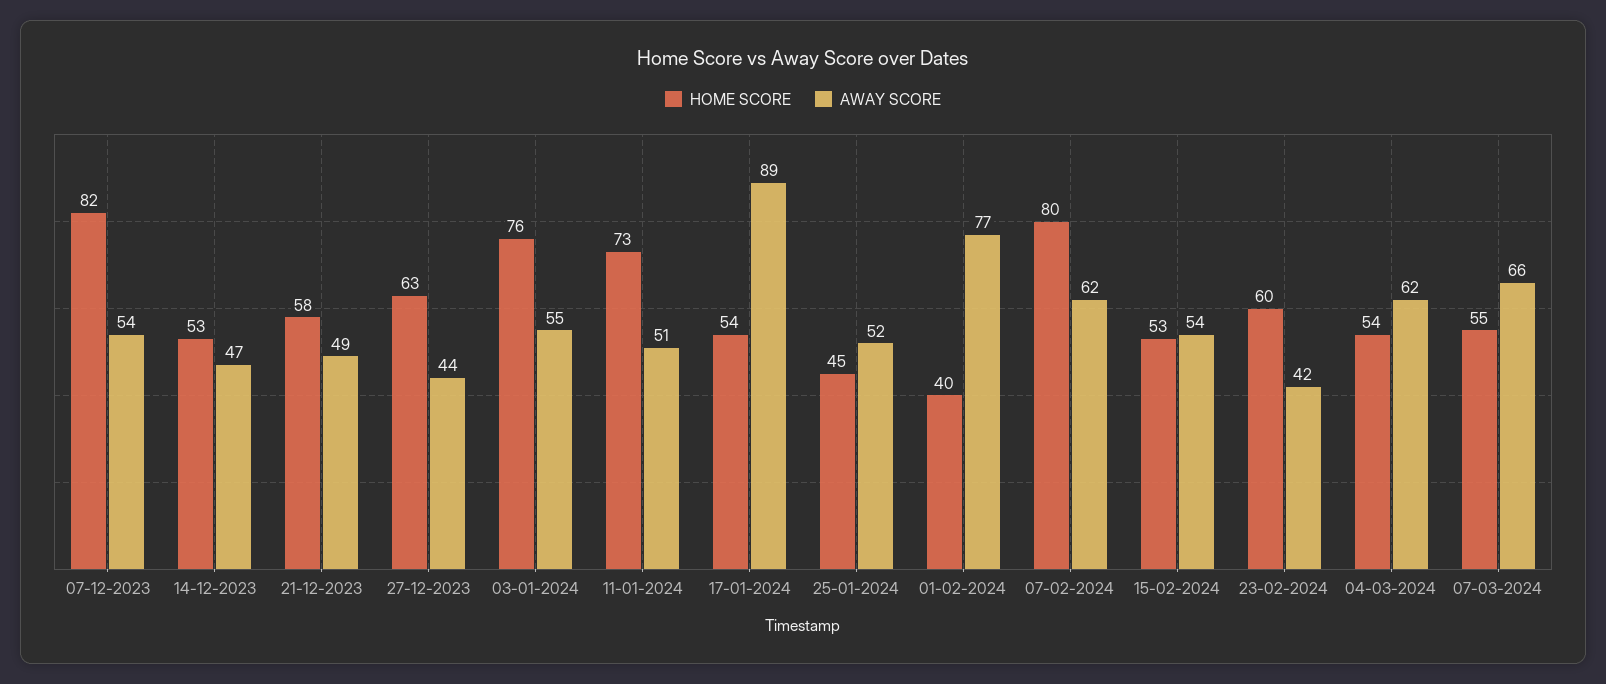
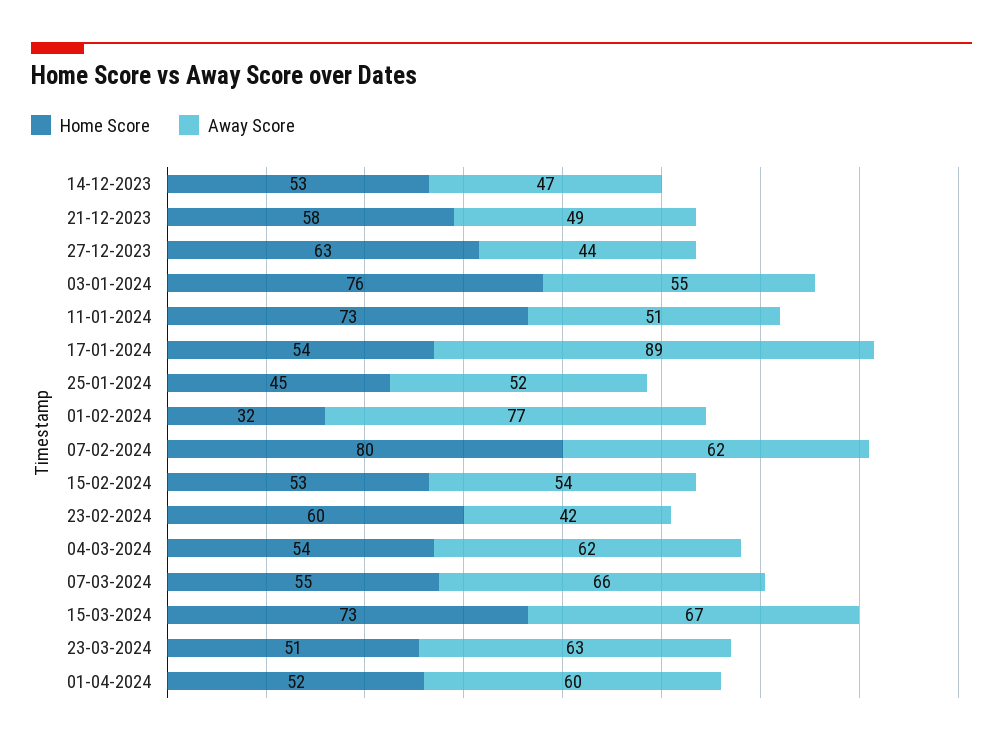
HOME SCORE, 07-12-2023: 82 -> none
AWAY SCORE, 07-12-2023: 54 -> none
HOME SCORE, 01-02-2024: 40 -> 32
HOME SCORE, 15-03-2024: none -> 73
AWAY SCORE, 15-03-2024: none -> 67
HOME SCORE, 23-03-2024: none -> 51
AWAY SCORE, 23-03-2024: none -> 63
HOME SCORE, 01-04-2024: none -> 52
AWAY SCORE, 01-04-2024: none -> 60

